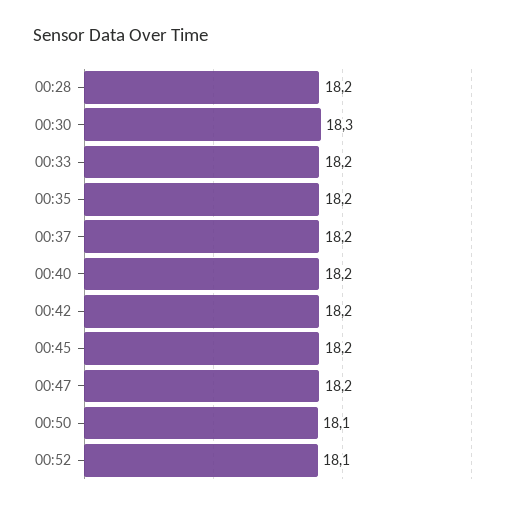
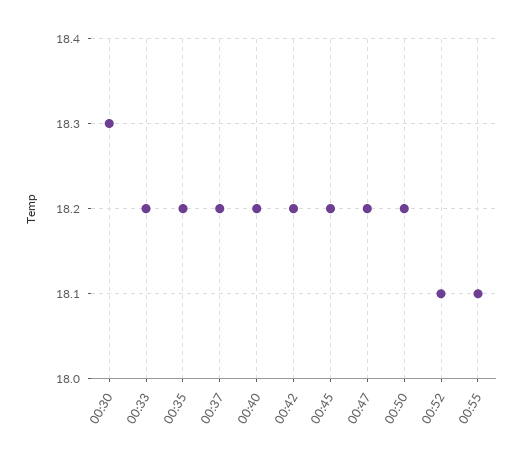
00:28: 18.2 -> none
00:50: 18.1 -> 18.2
00:55: none -> 18.1

